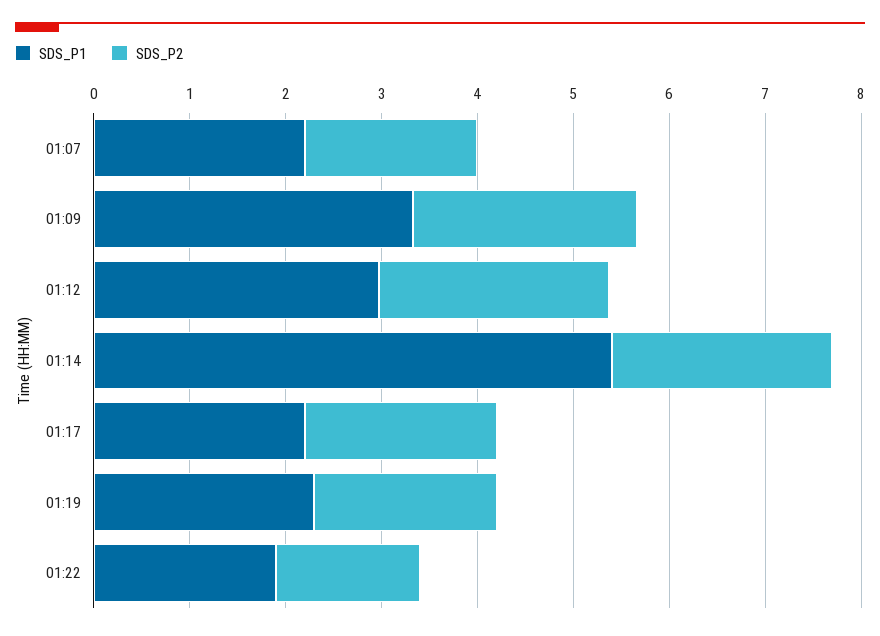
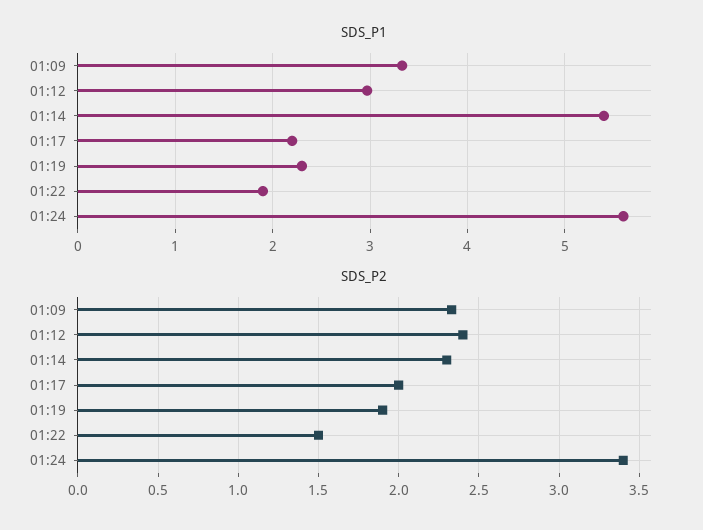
SDS_P1, 01:07: 2.2 -> none
SDS_P2, 01:07: 1.8 -> none
SDS_P1, 01:24: none -> 5.6
SDS_P2, 01:24: none -> 3.4

